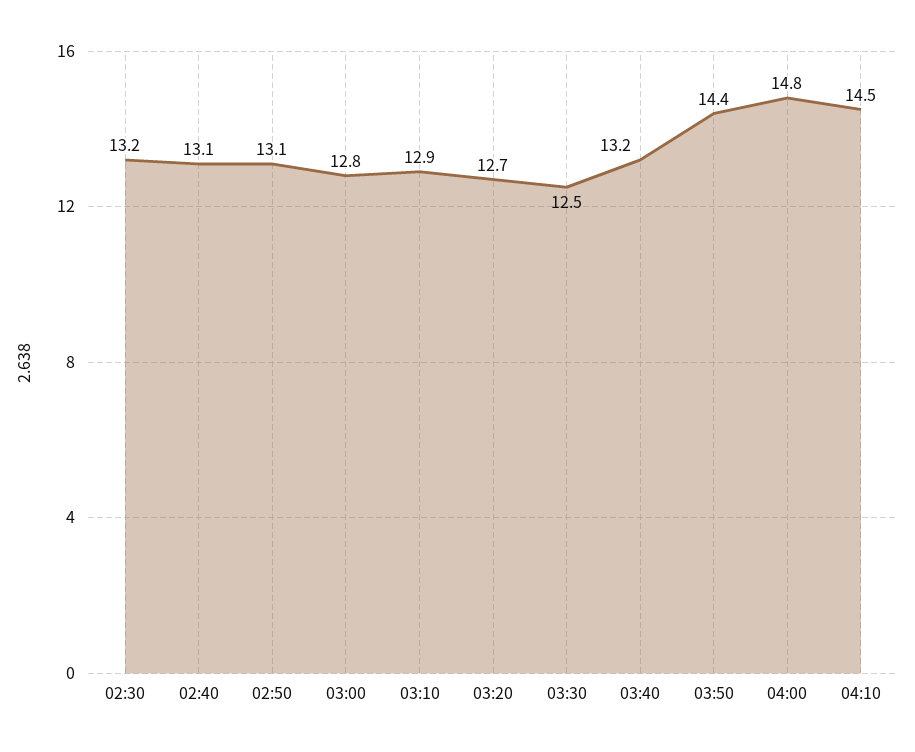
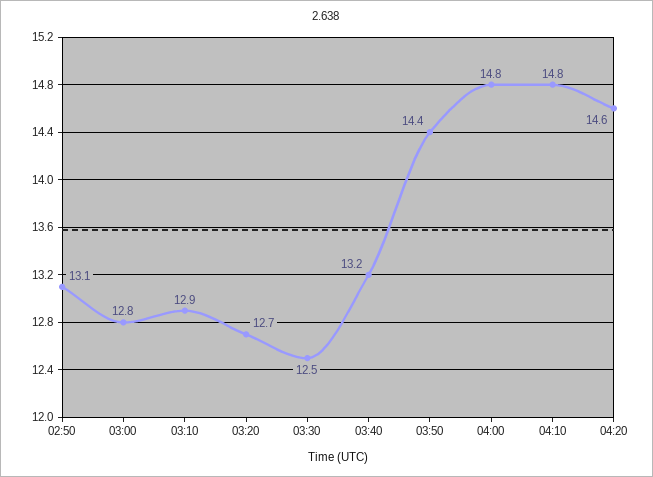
02:30: 13.2 -> none
02:40: 13.1 -> none
04:10: 14.5 -> 14.8
04:20: none -> 14.6

